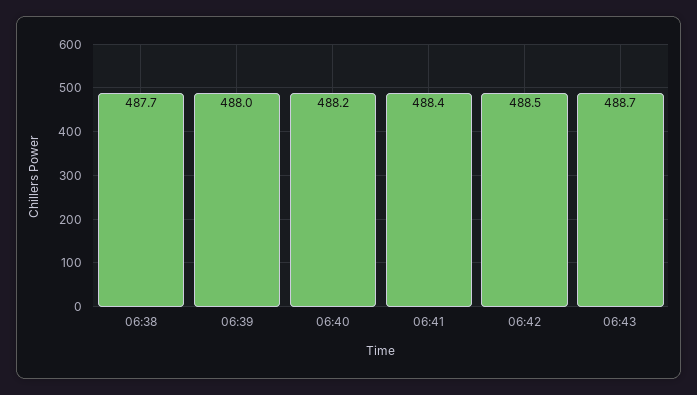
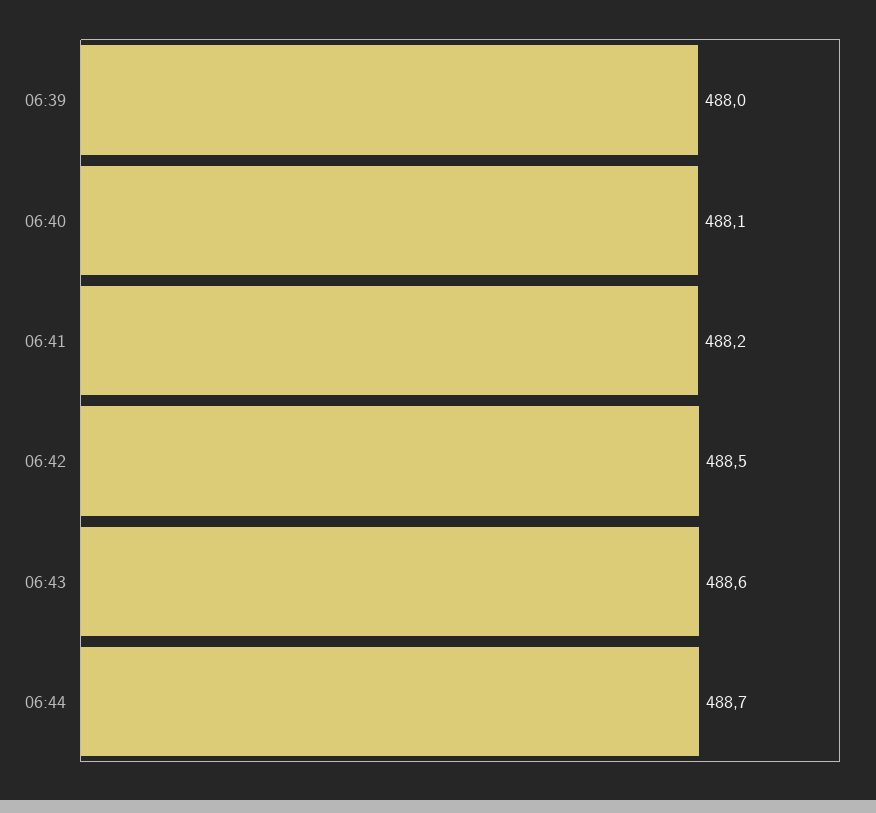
06:38: 487.7 -> none
06:40: 488.2 -> 488.1
06:41: 488.4 -> 488.2
06:43: 488.7 -> 488.6
06:44: none -> 488.7

